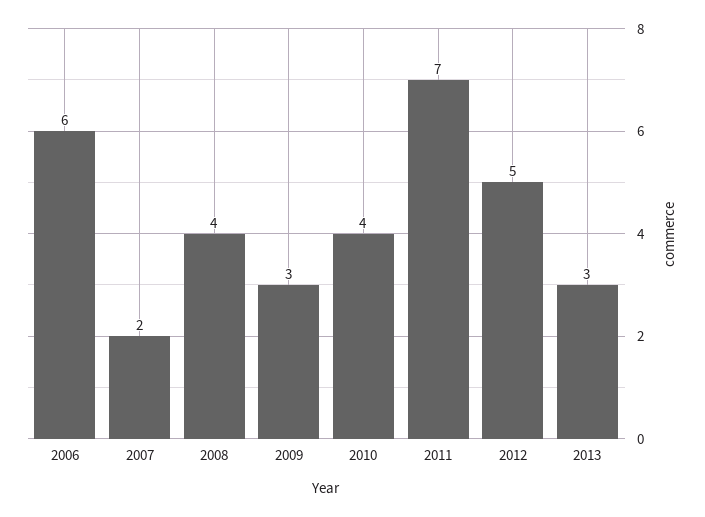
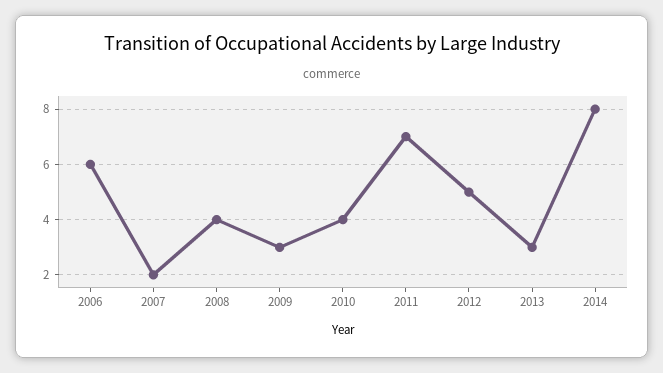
2014: none -> 8

